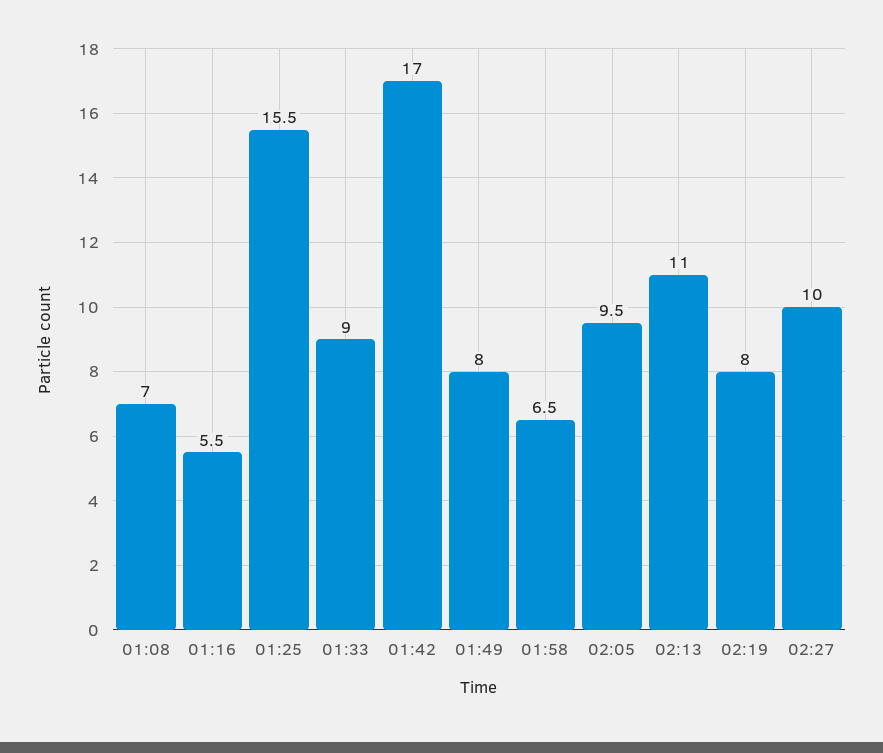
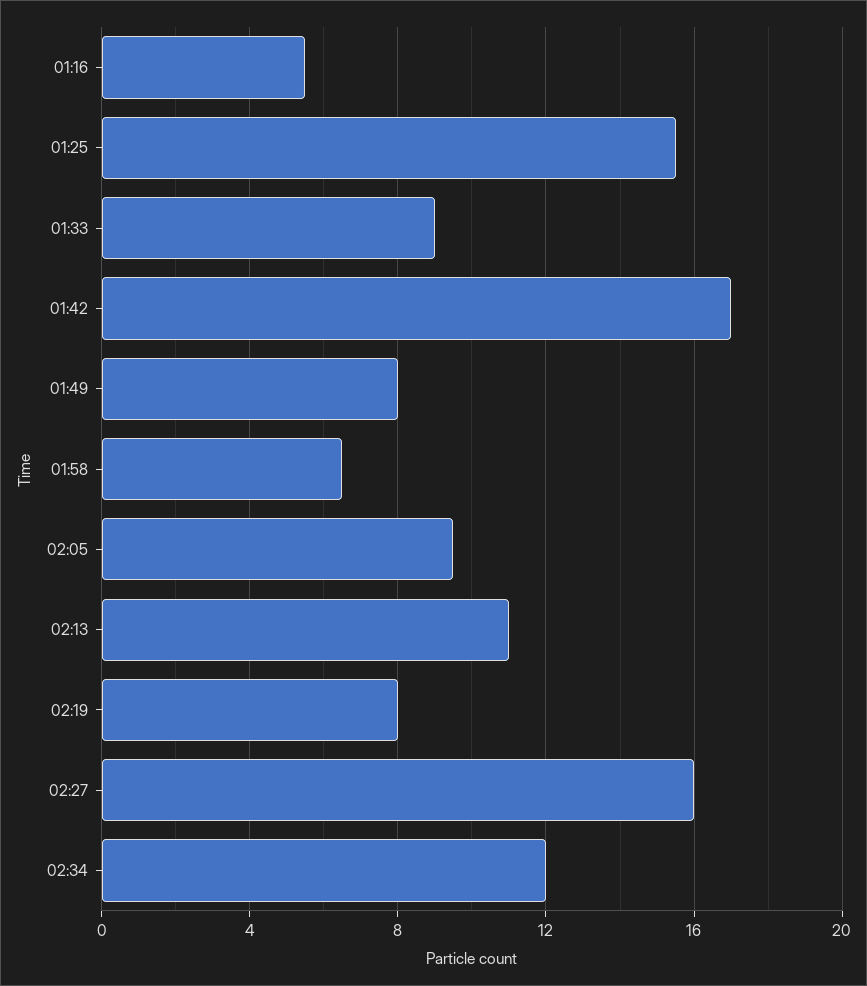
01:08: 7 -> none
02:27: 10 -> 16
02:34: none -> 12

